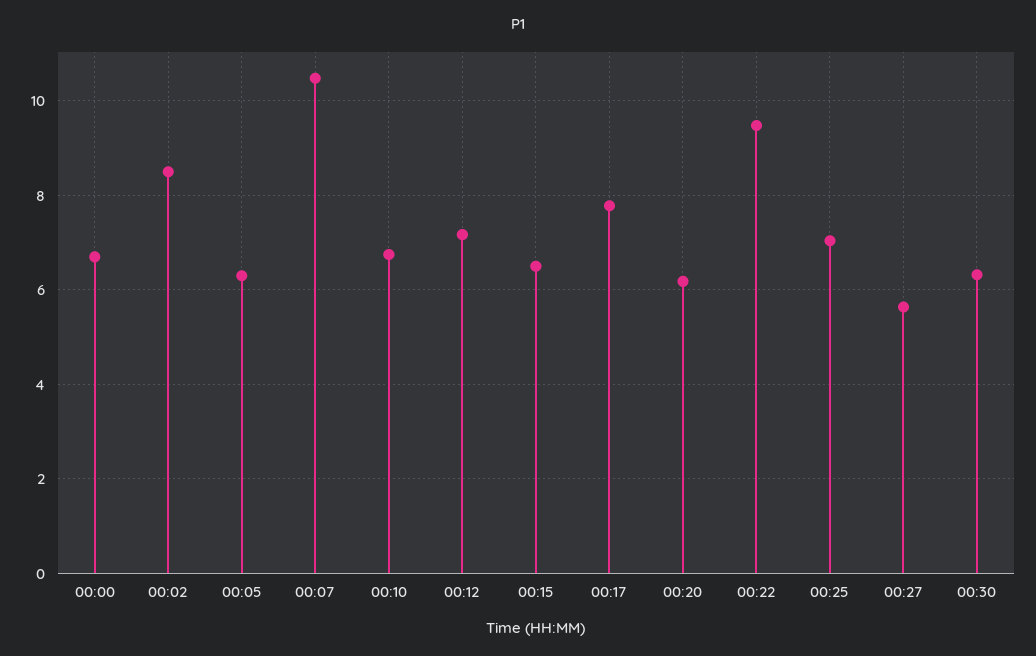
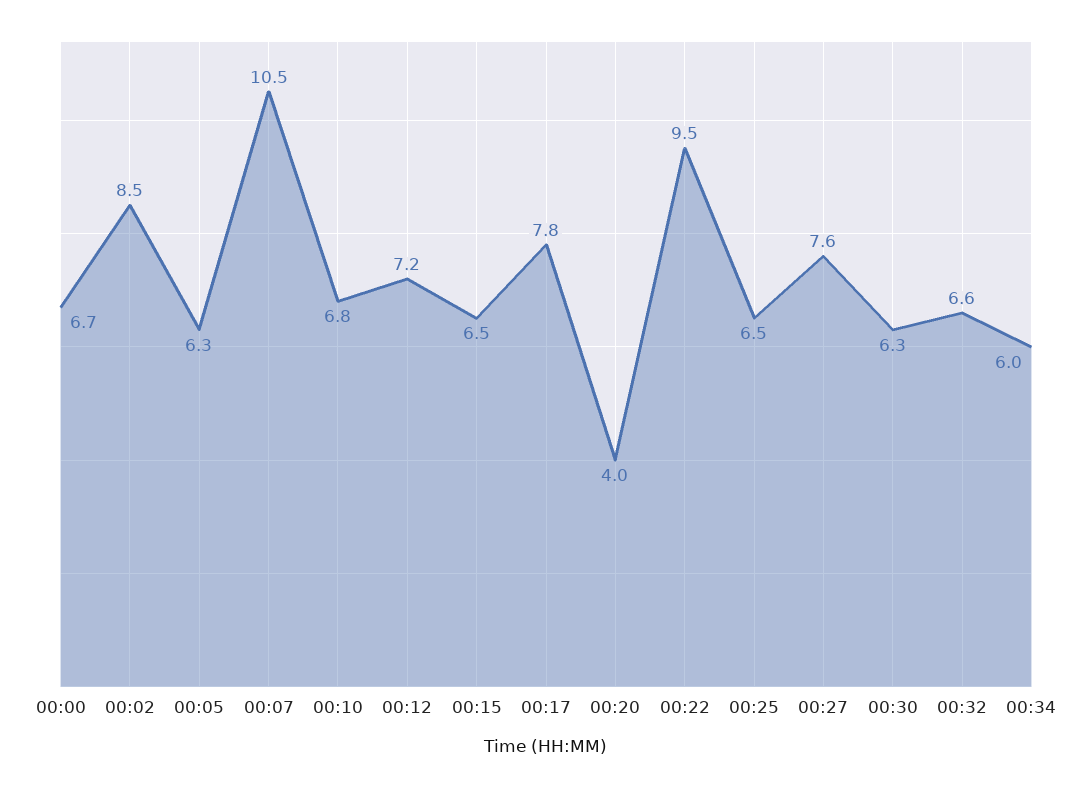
00:20: 6.2 -> 4
00:25: 7 -> 6.5
00:27: 5.6 -> 7.6
00:32: none -> 6.6
00:34: none -> 6

